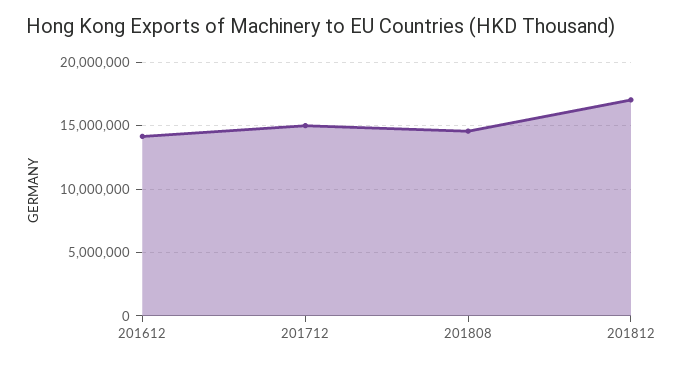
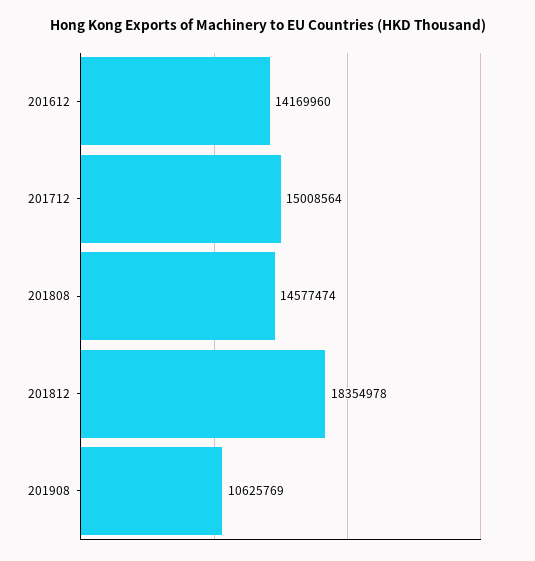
201812: 17000000 -> 18354978
201908: none -> 10625769

